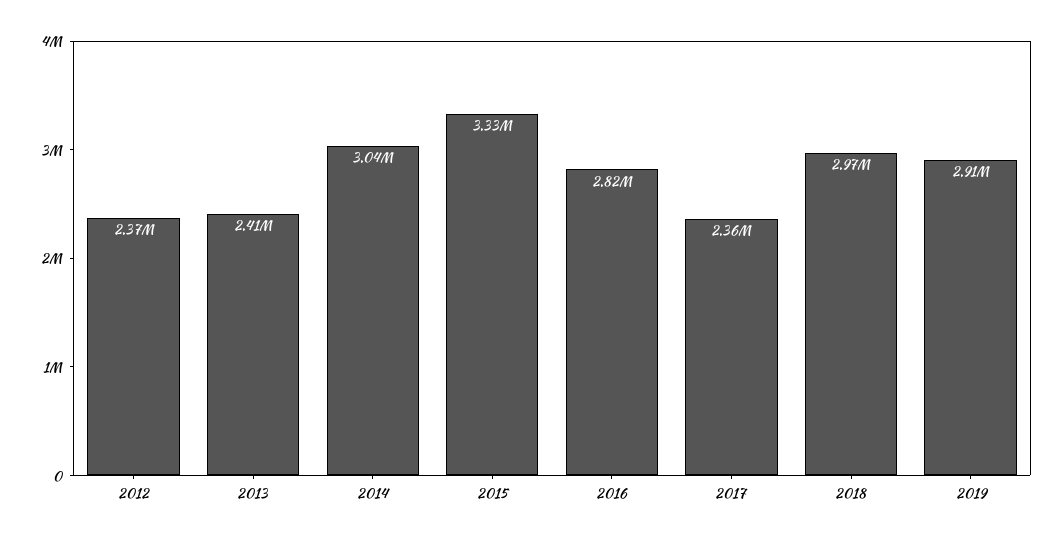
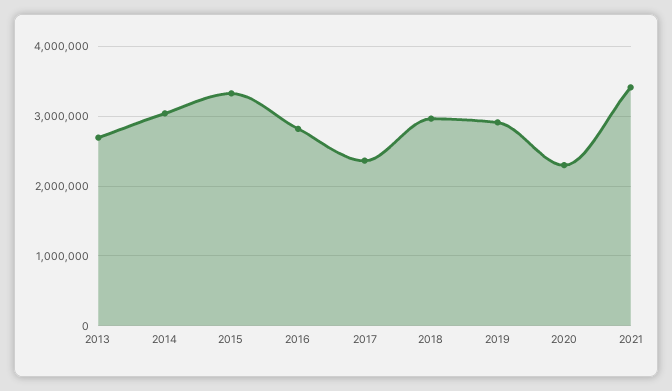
2012: 2370000 -> none
2013: 2410000 -> 2700000
2020: none -> 2300000
2021: none -> 3400000

